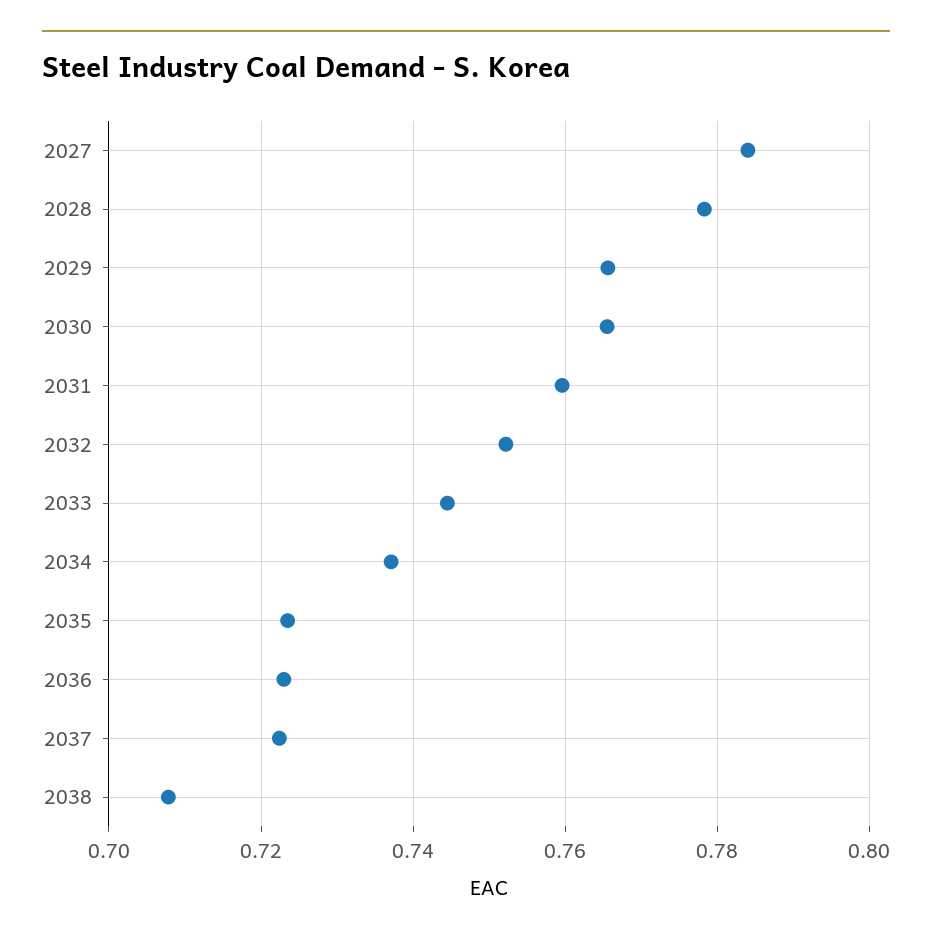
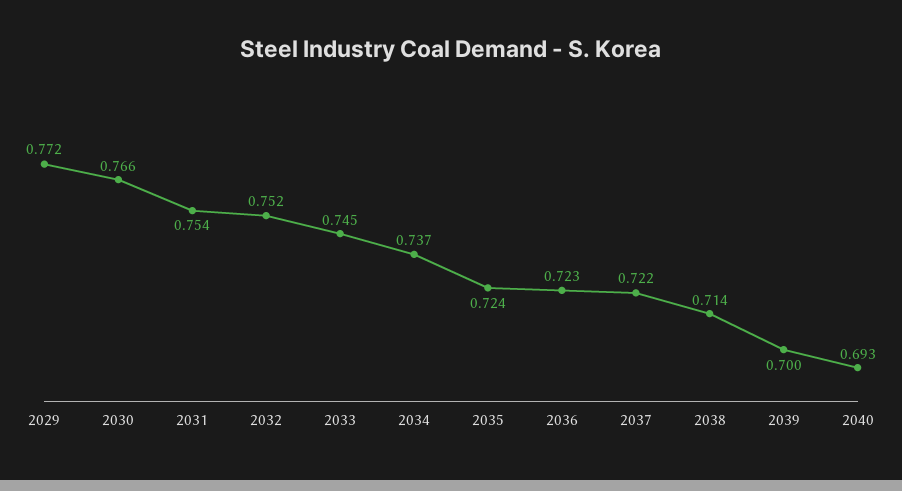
2027: 0.784 -> none
2028: 0.778 -> none
2029: 0.766 -> 0.772
2031: 0.76 -> 0.754
2038: 0.708 -> 0.714
2039: none -> 0.7
2040: none -> 0.693

